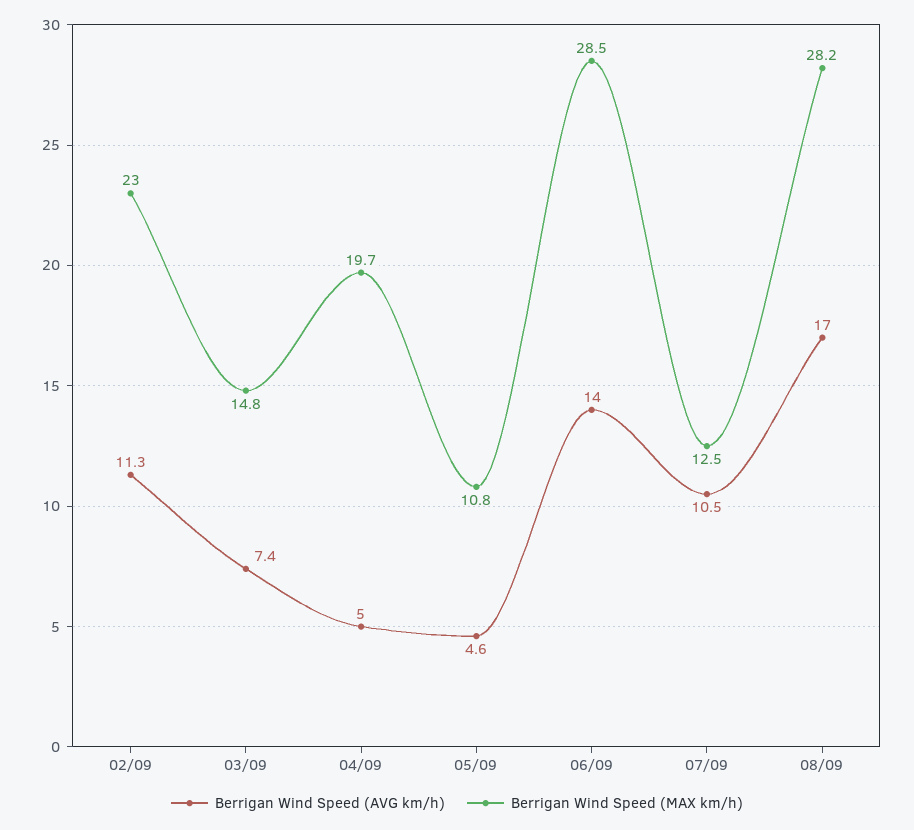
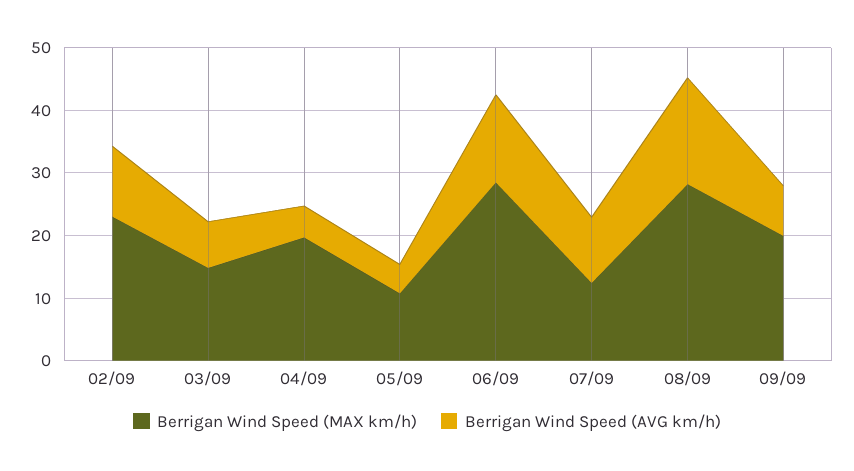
Berrigan Wind Speed (MAX km/h), 09/09: none -> 20
Berrigan Wind Speed (AVG km/h), 09/09: none -> 8

